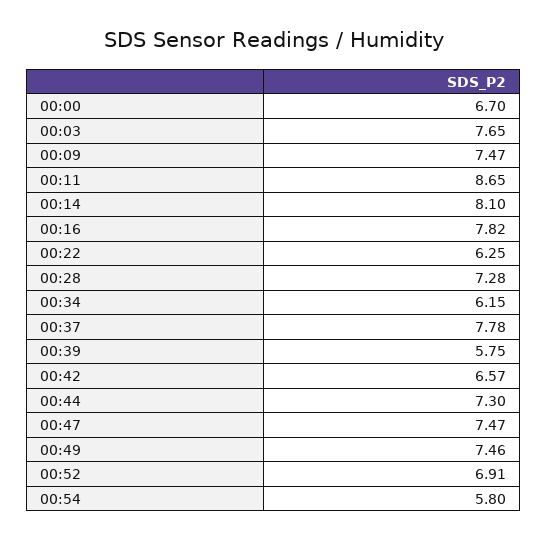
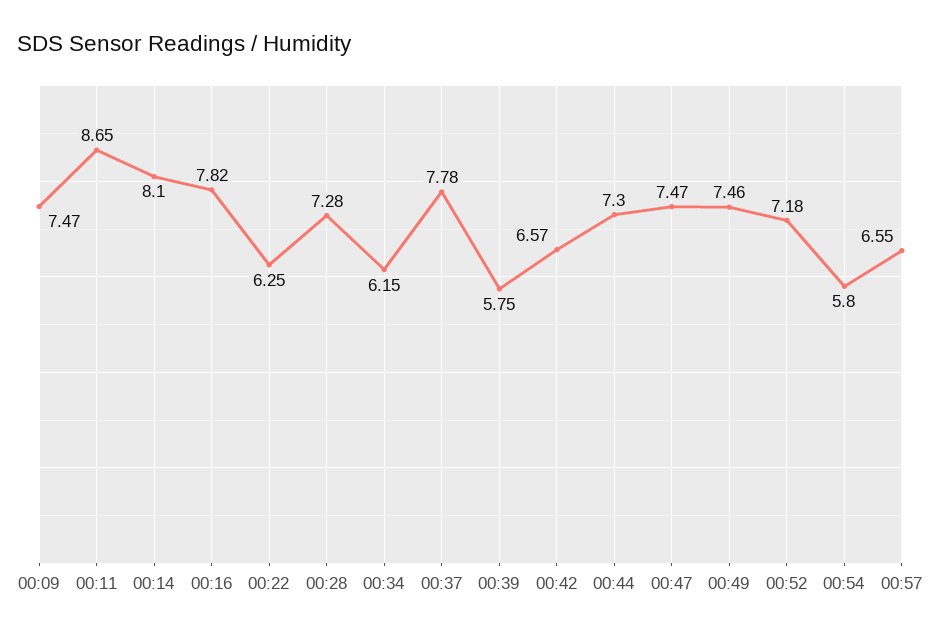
00:00: 6.7 -> none
00:03: 7.65 -> none
00:52: 6.91 -> 7.18
00:57: none -> 6.55

